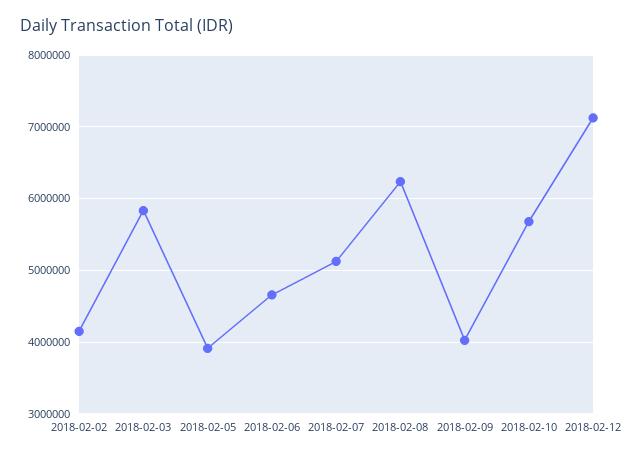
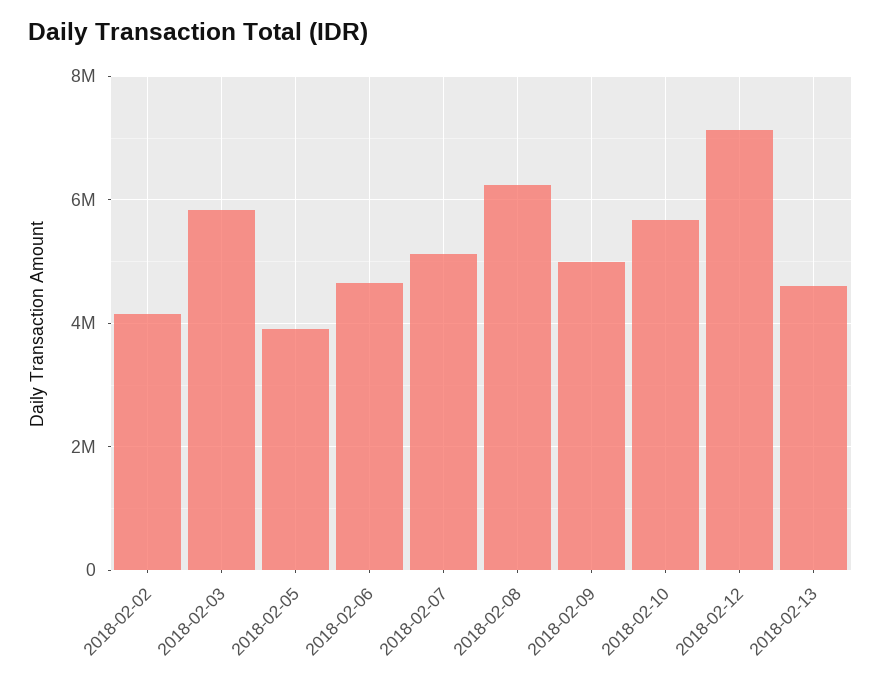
2018-02-09: 4000000 -> 5000000
2018-02-13: none -> 4600000

